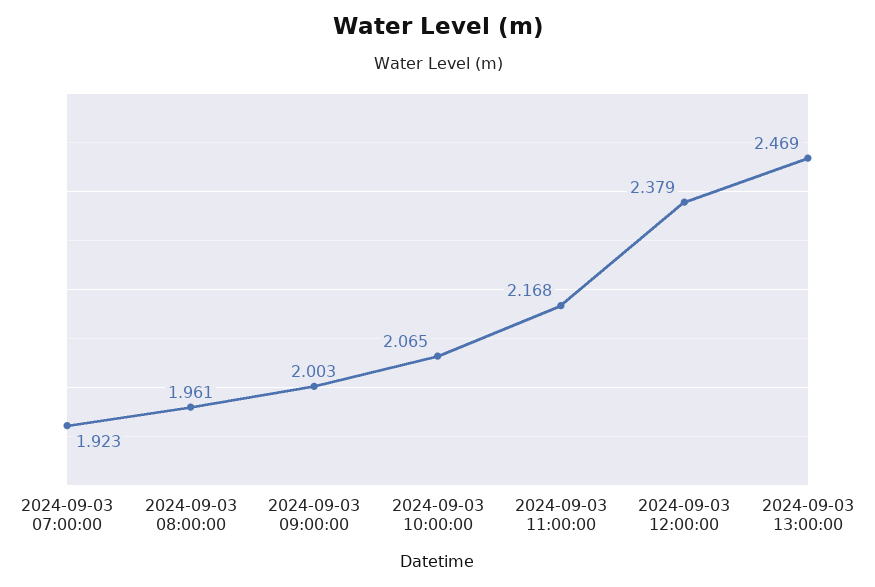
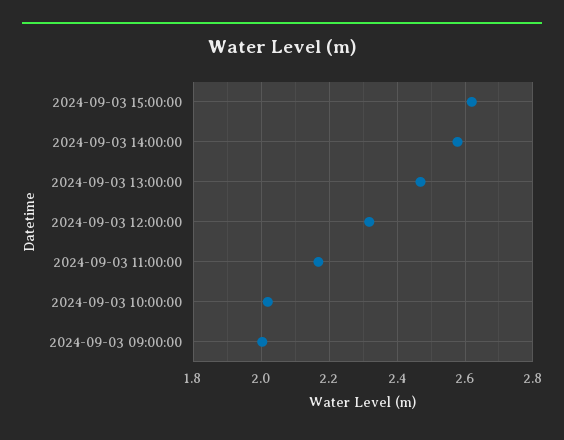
2024-09-03 07:00:00: 1.923 -> none
2024-09-03 08:00:00: 1.961 -> none
2024-09-03 10:00:00: 2.065 -> 2.02
2024-09-03 12:00:00: 2.379 -> 2.32
2024-09-03 15:00:00: none -> 2.62
2024-09-03 14:00:00: none -> 2.58

